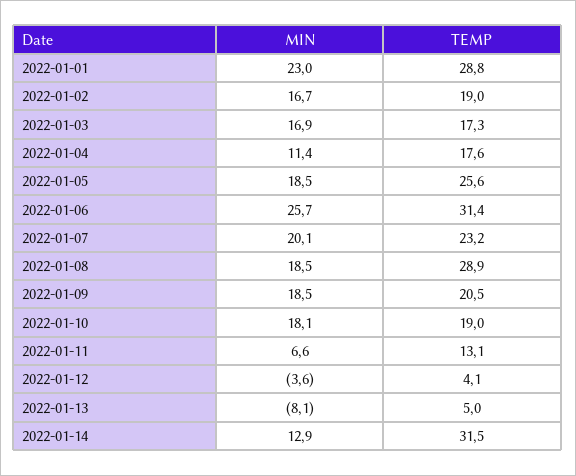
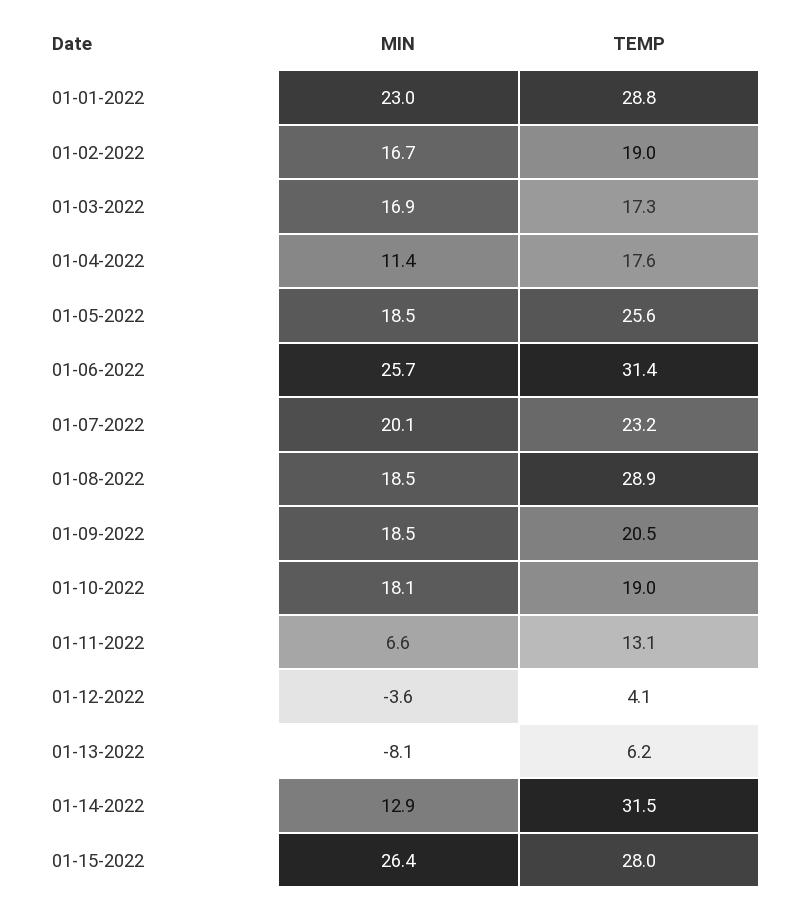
TEMP, 2022-01-13: 5 -> 6.2
MIN, 01-15-2022: none -> 26.4
TEMP, 01-15-2022: none -> 28

